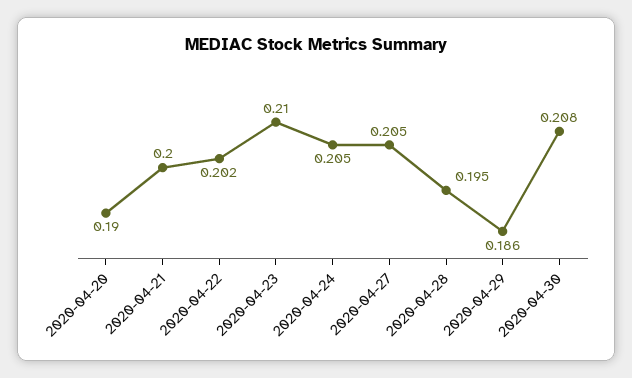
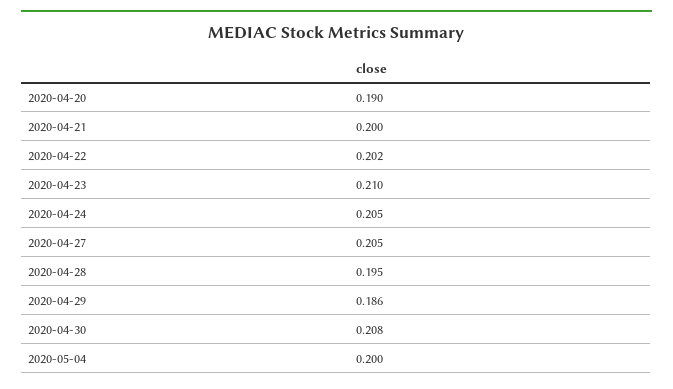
2020-05-04: none -> 0.2

